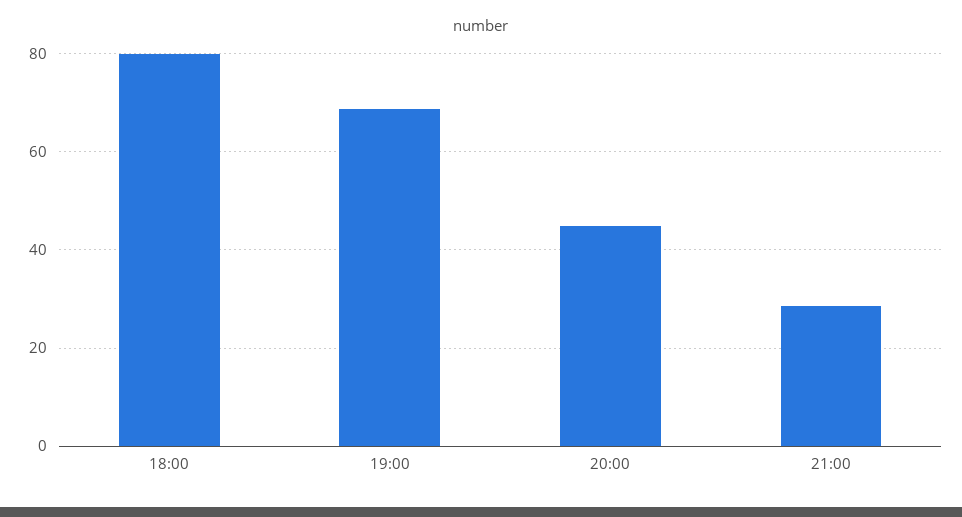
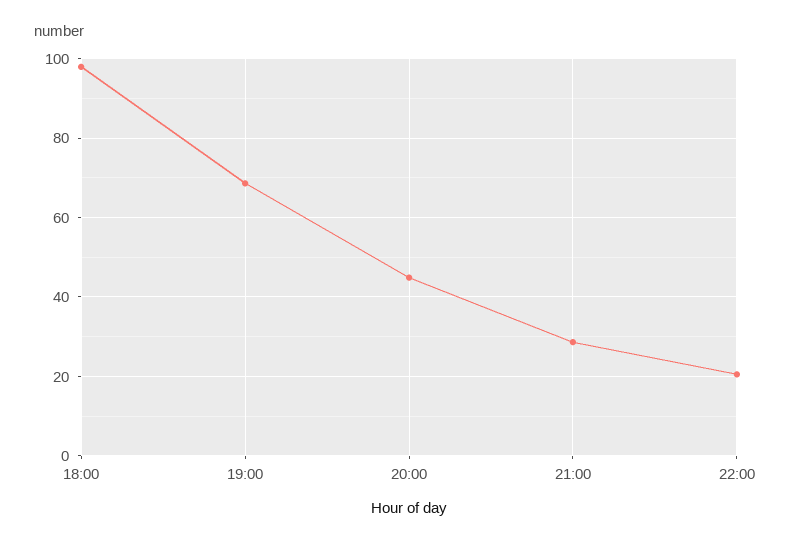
18:00: 80 -> 98
22:00: none -> 20

